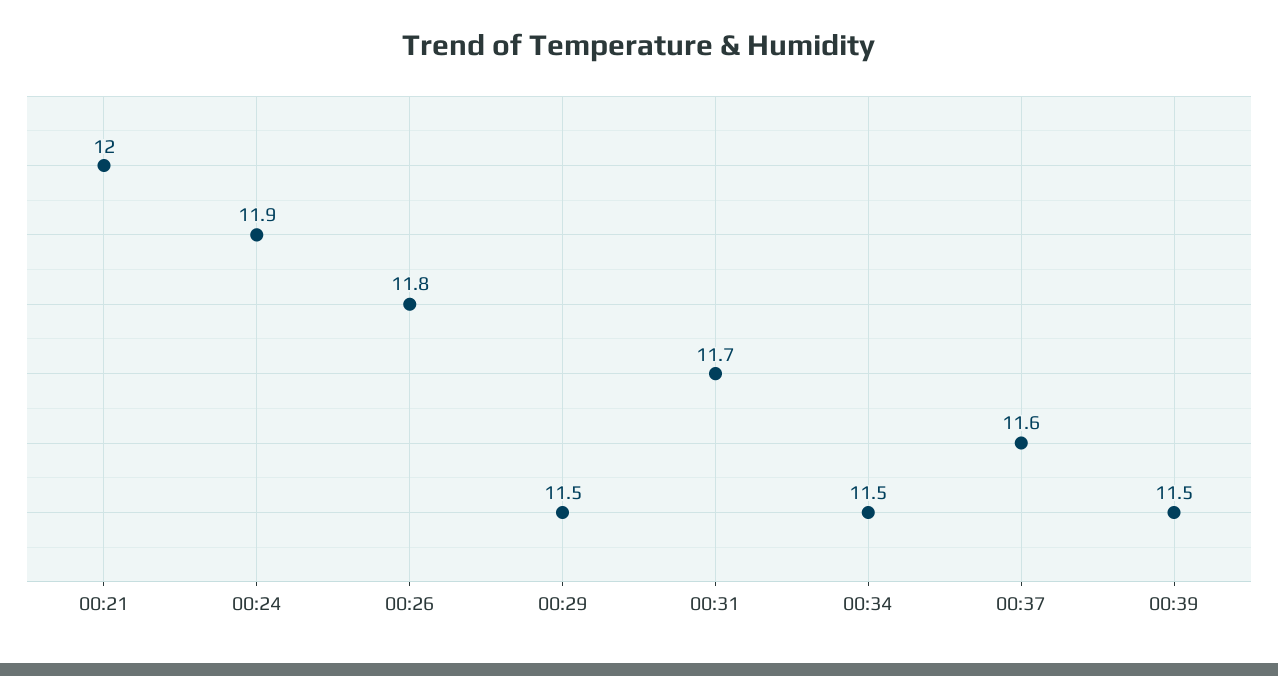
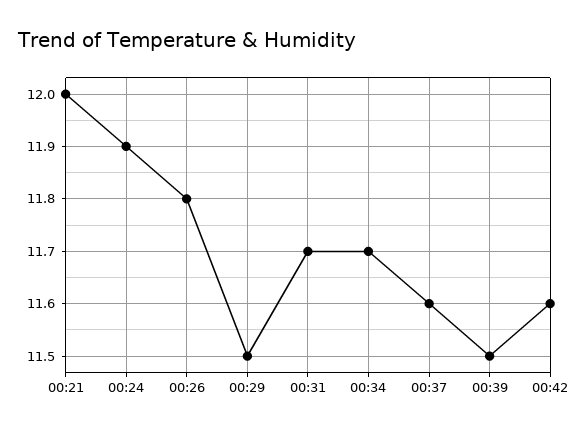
00:34: 11.5 -> 11.7
00:42: none -> 11.6

